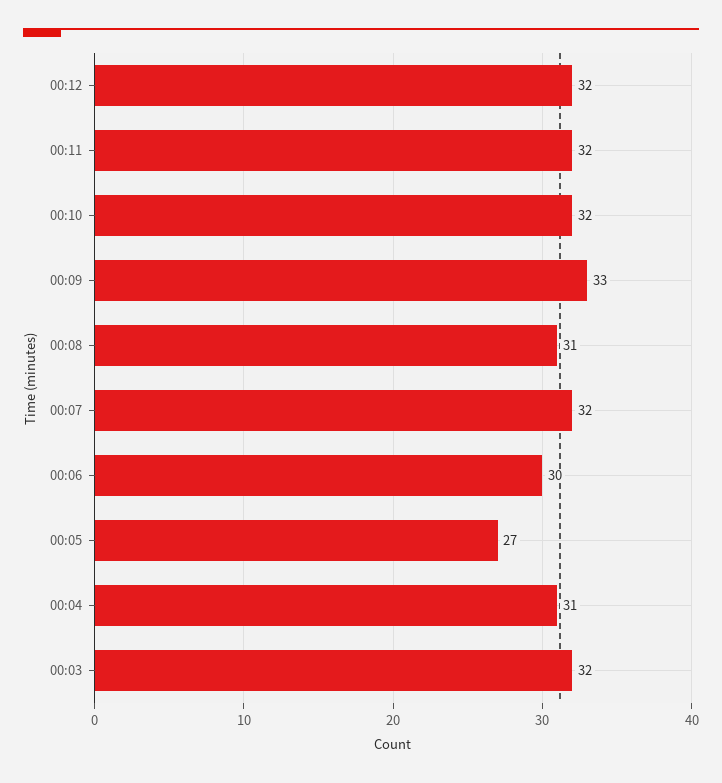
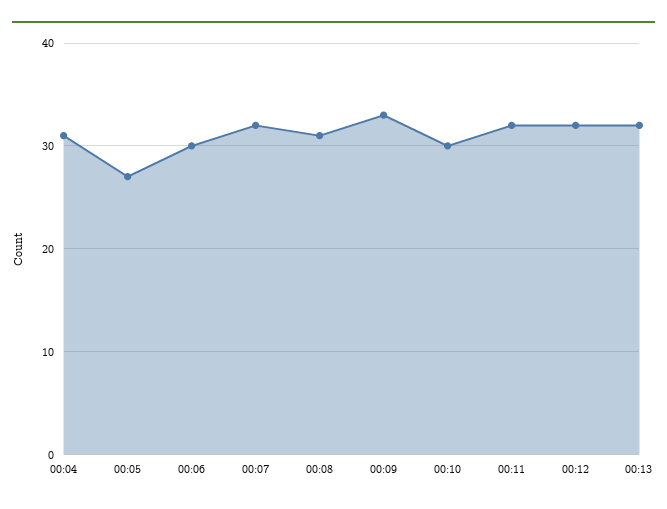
00:10: 32 -> 30
00:03: 32 -> none
00:13: none -> 32

